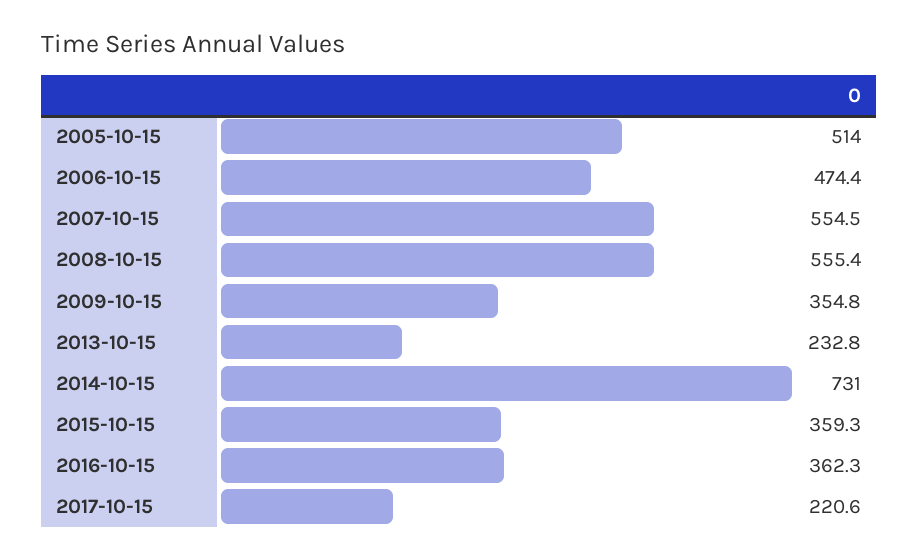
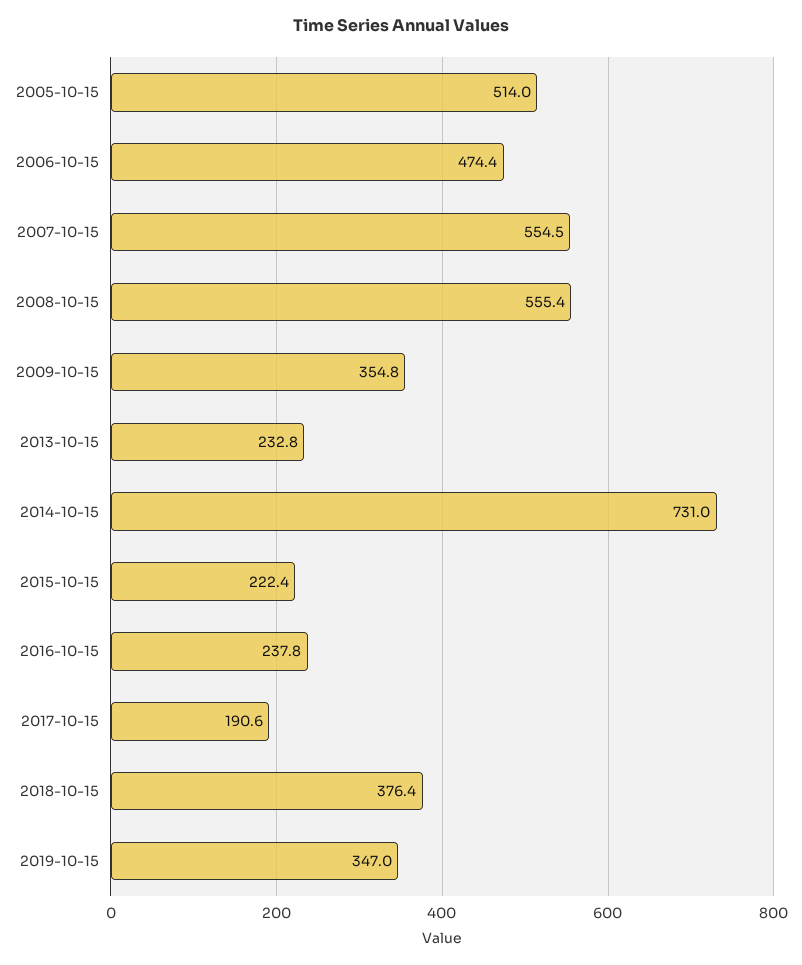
2015-10-15: 359.3 -> 222.4
2016-10-15: 362.3 -> 237.8
2017-10-15: 220.6 -> 190.6
2018-10-15: none -> 376.4
2019-10-15: none -> 347

